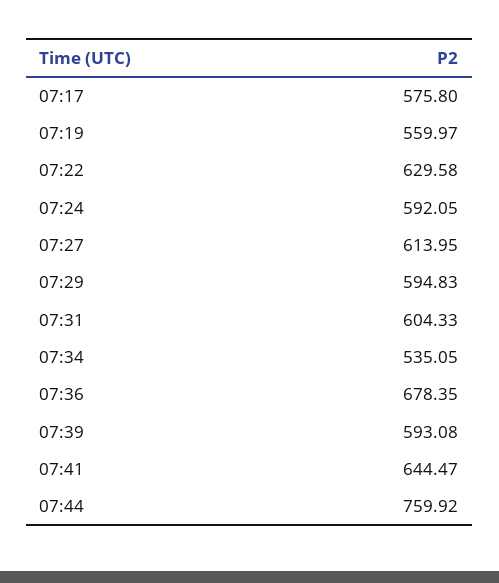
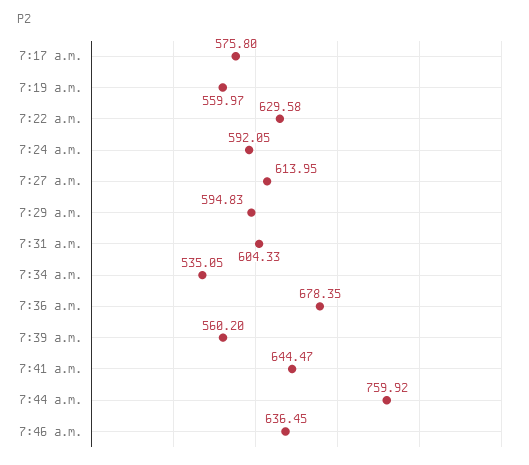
07:39: 593.08 -> 560.2
7:46 a.m.: none -> 636.45

